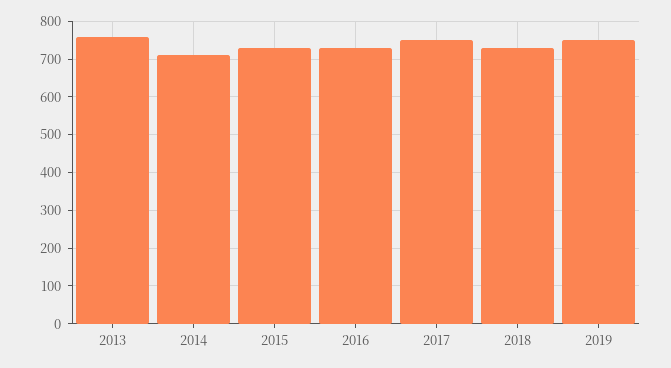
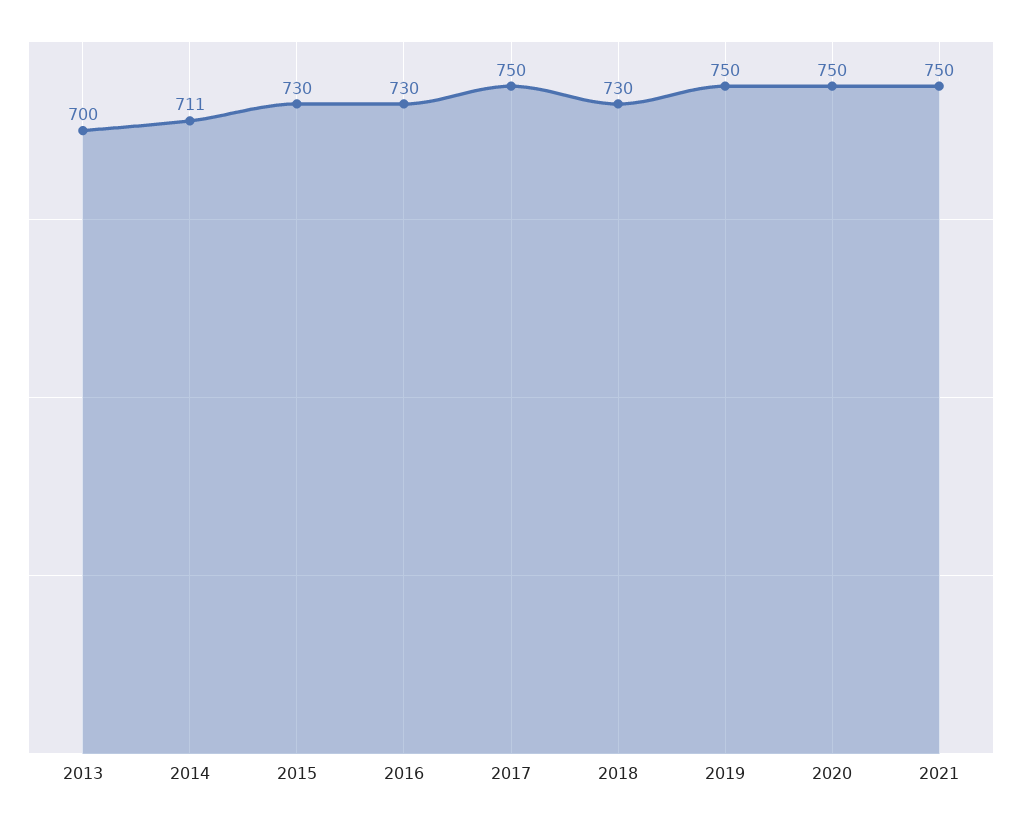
2013: 760 -> 700
2020: none -> 750
2021: none -> 750

